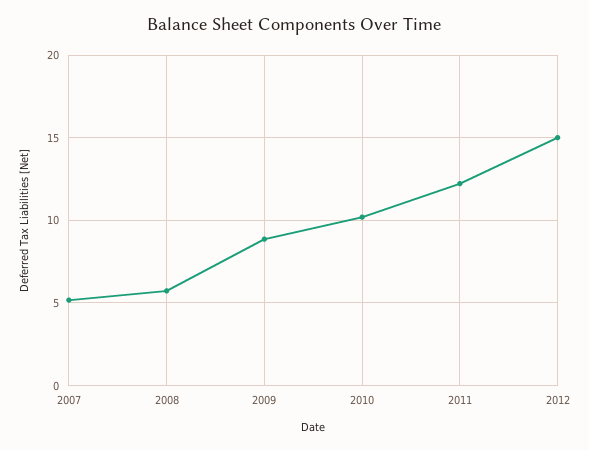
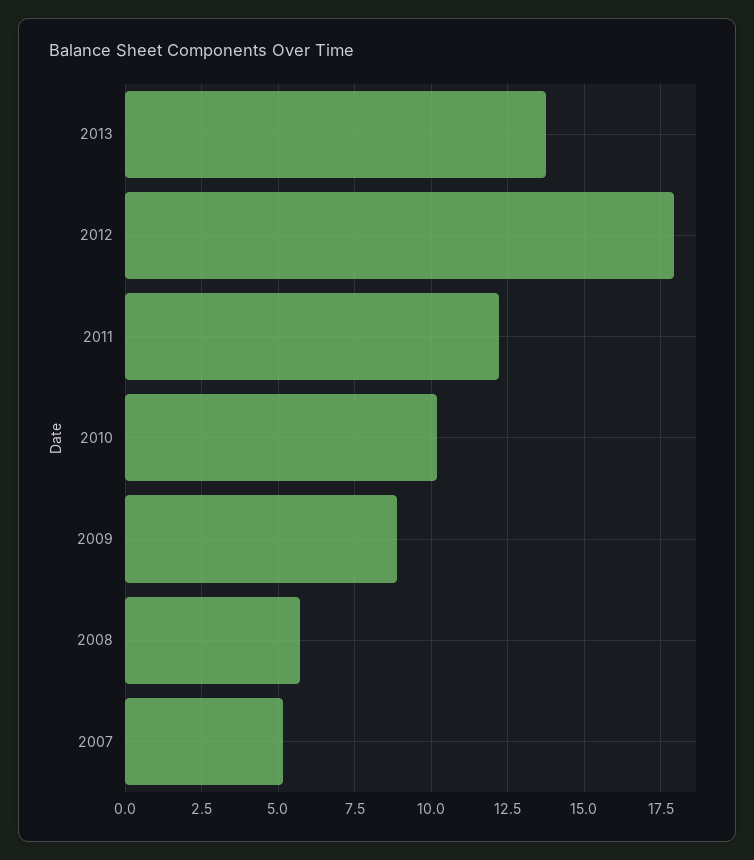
2012: 15 -> 18
2013: none -> 13.75

